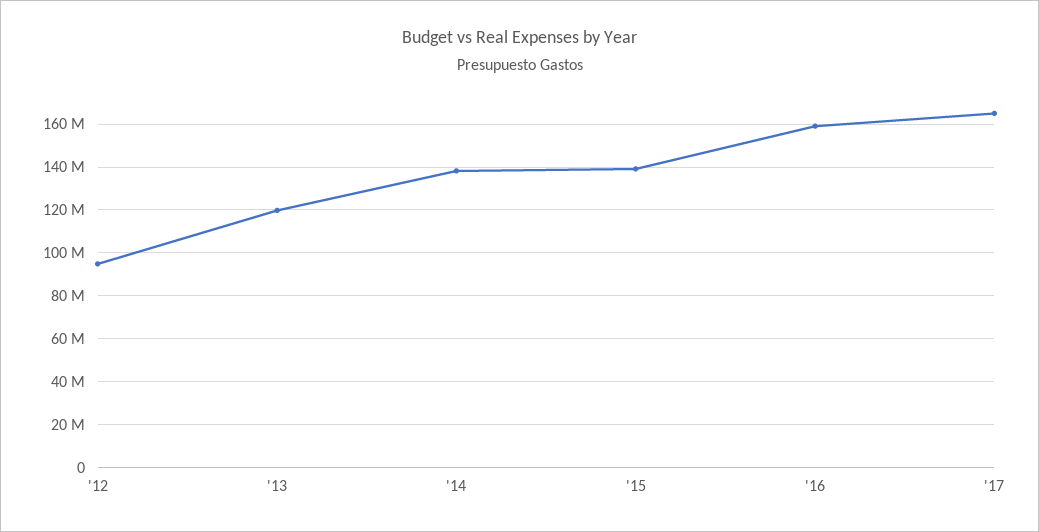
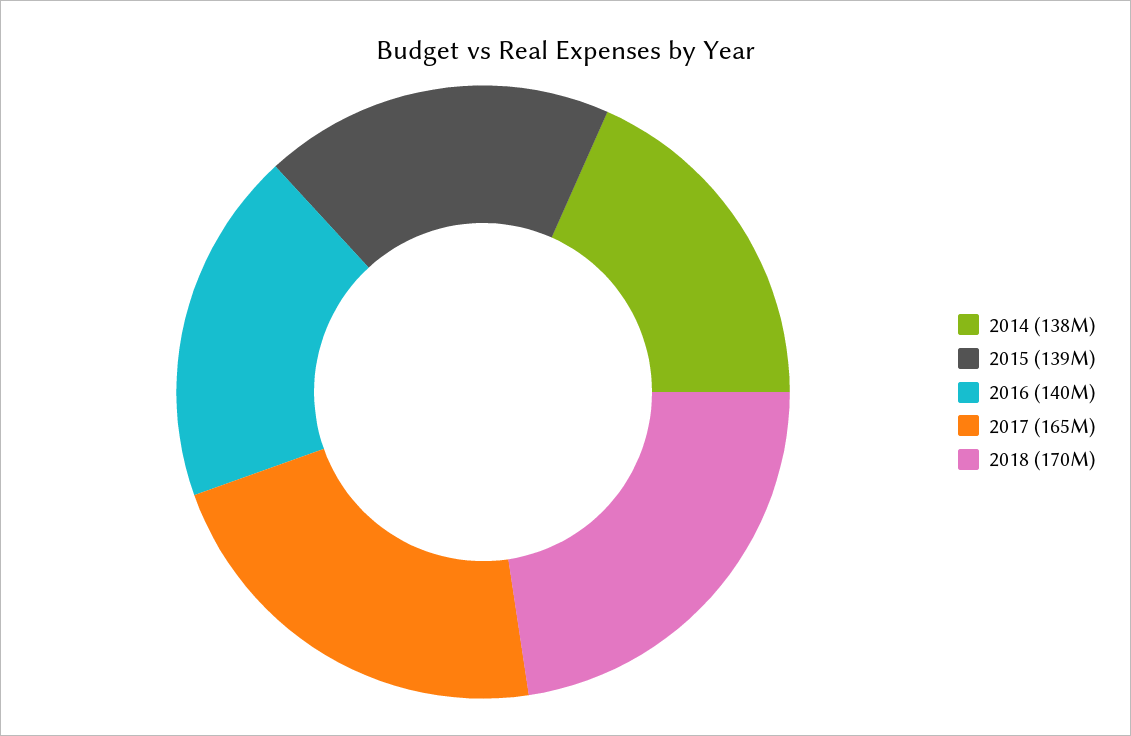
'12: 95000000 -> none
'13: 120000000 -> none
'16: 160000000 -> 140000000
2018: none -> 170000000

